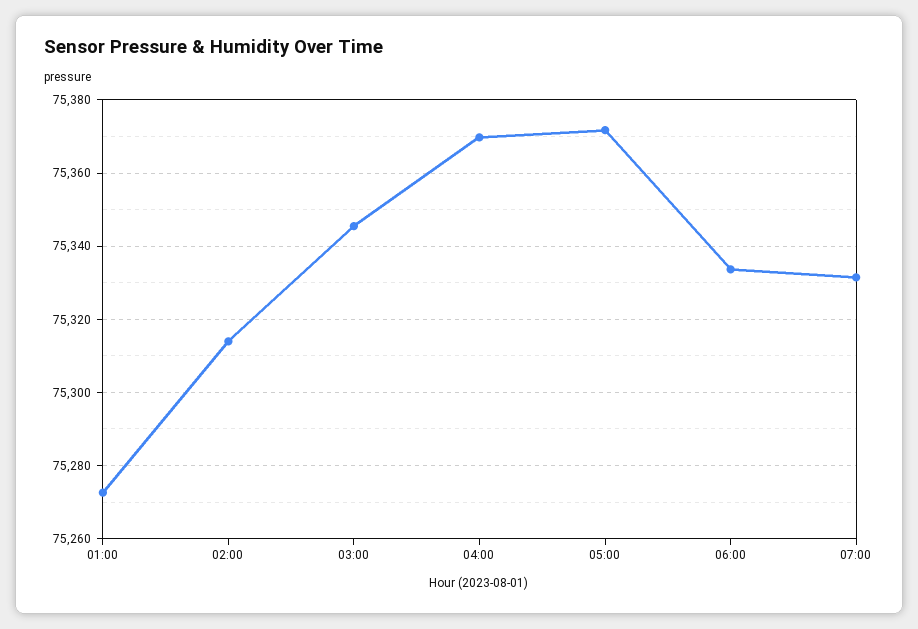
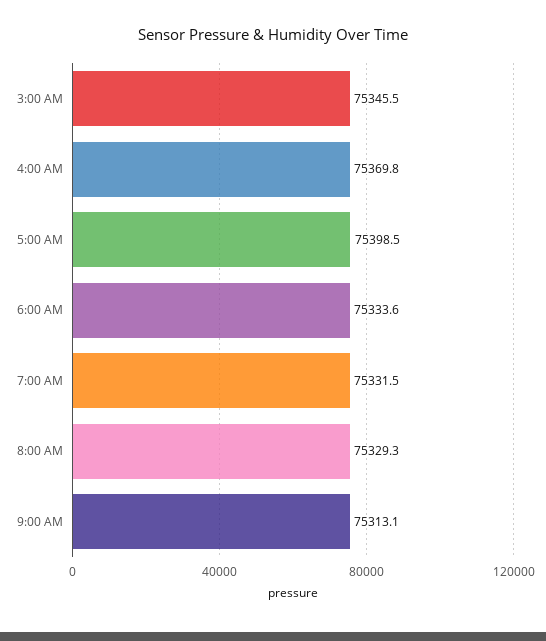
01:00: 75272 -> none
02:00: 75314 -> none
05:00: 75372 -> 75398.5
8:00 AM: none -> 75329.3
9:00 AM: none -> 75313.1

